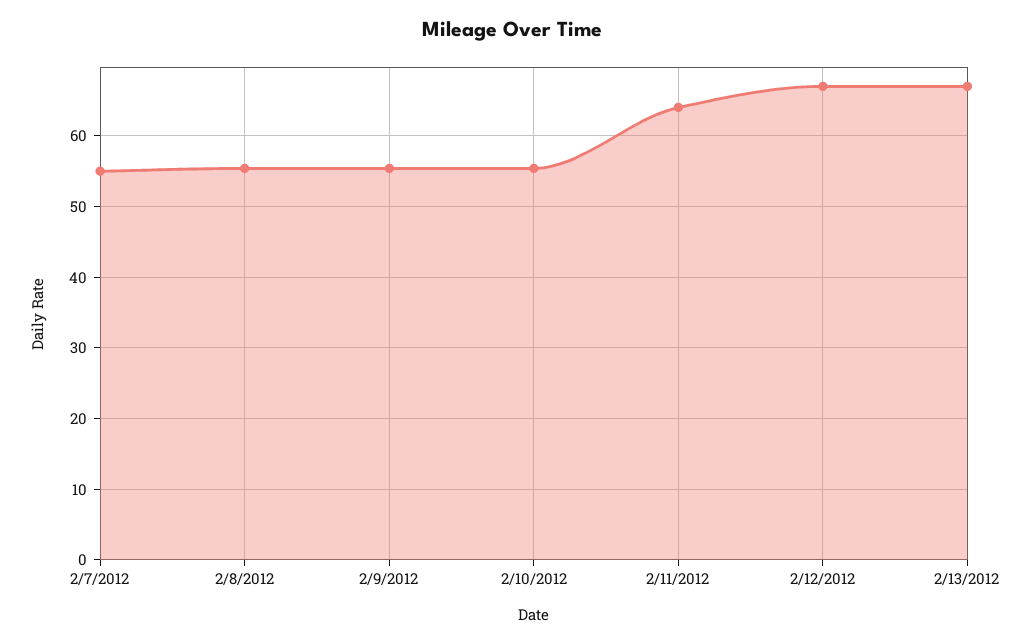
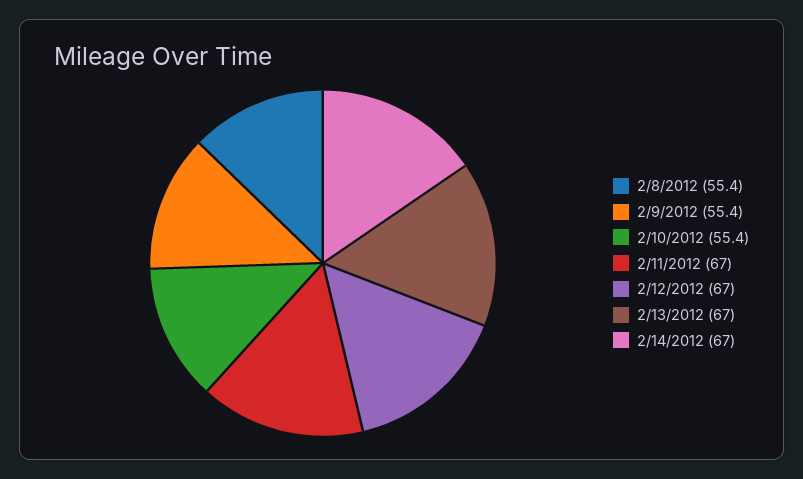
2/7/2012: 55 -> none
2/11/2012: 64 -> 67
2/14/2012: none -> 67

